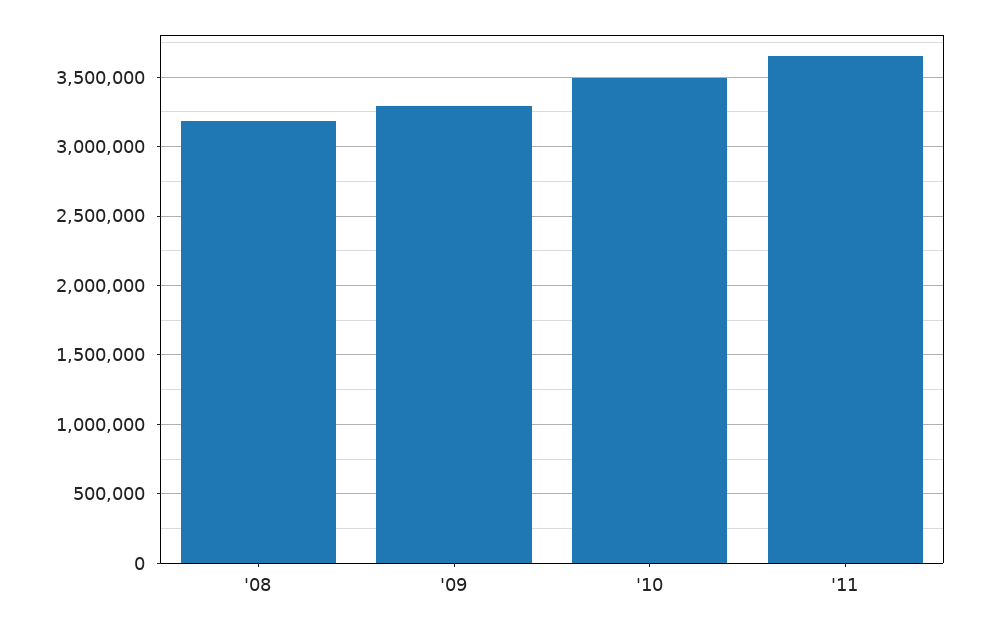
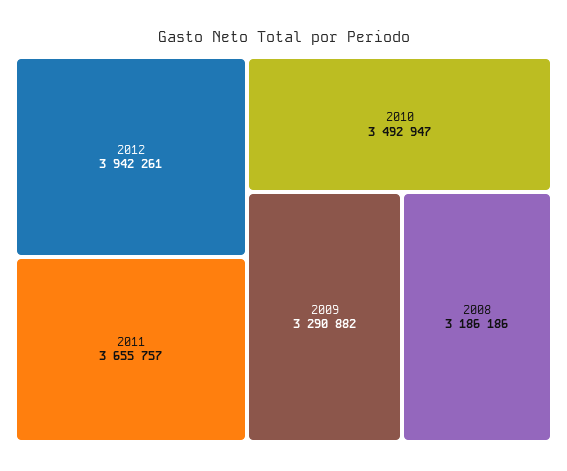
2012: none -> 3942261

